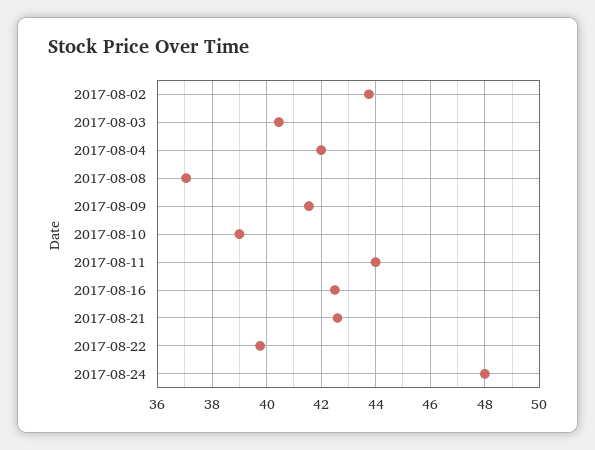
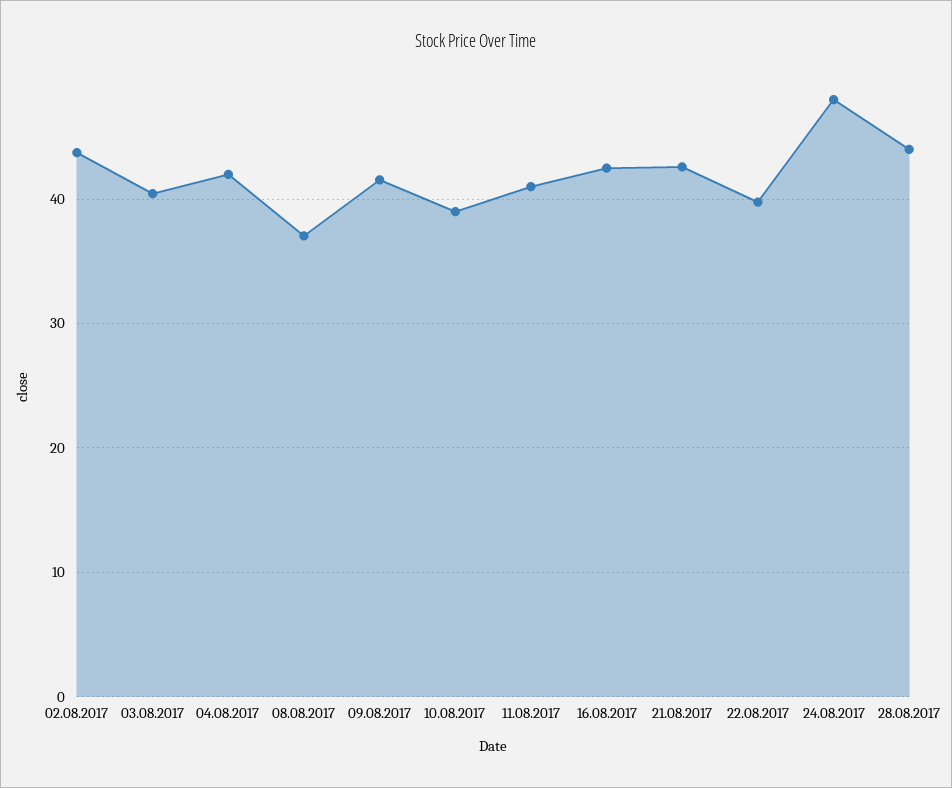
2017-08-11: 44 -> 41
28.08.2017: none -> 44

